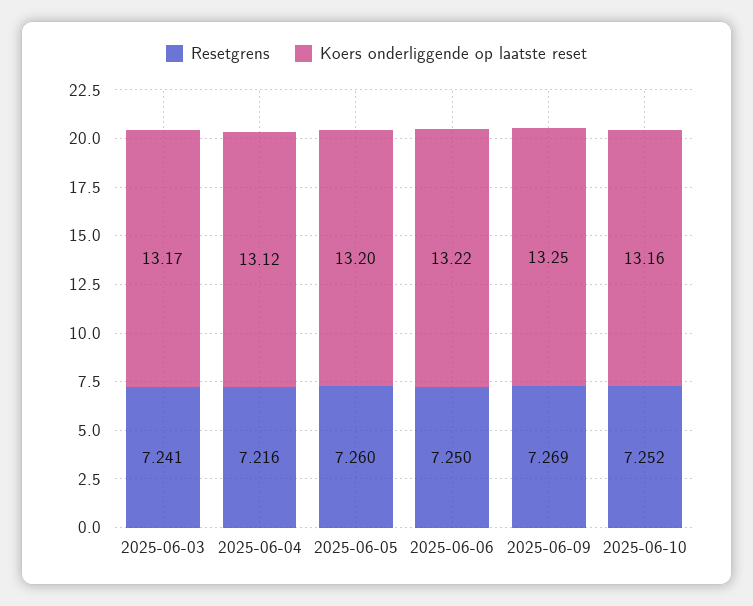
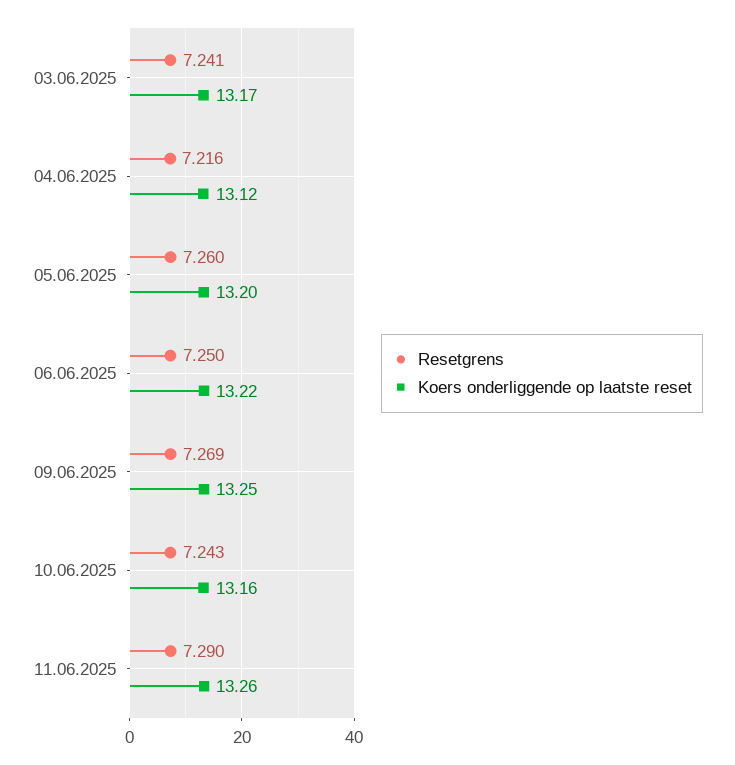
Resetgrens, 2025-06-10: 7.252 -> 7.243
Resetgrens, 11.06.2025: none -> 7.29
Koers onderliggende op laatste reset, 11.06.2025: none -> 13.26

